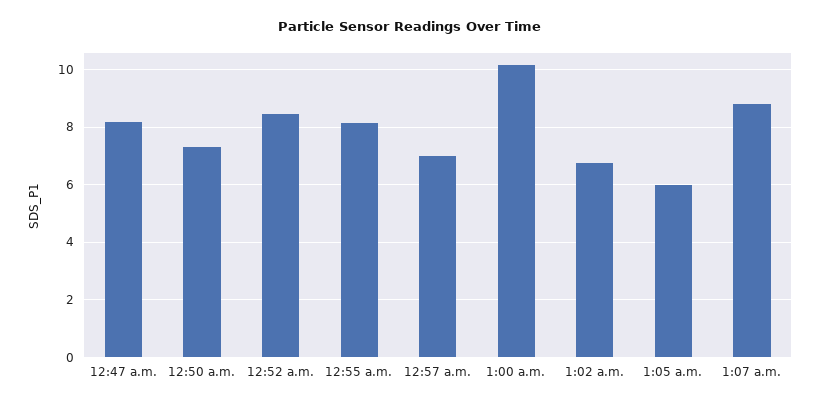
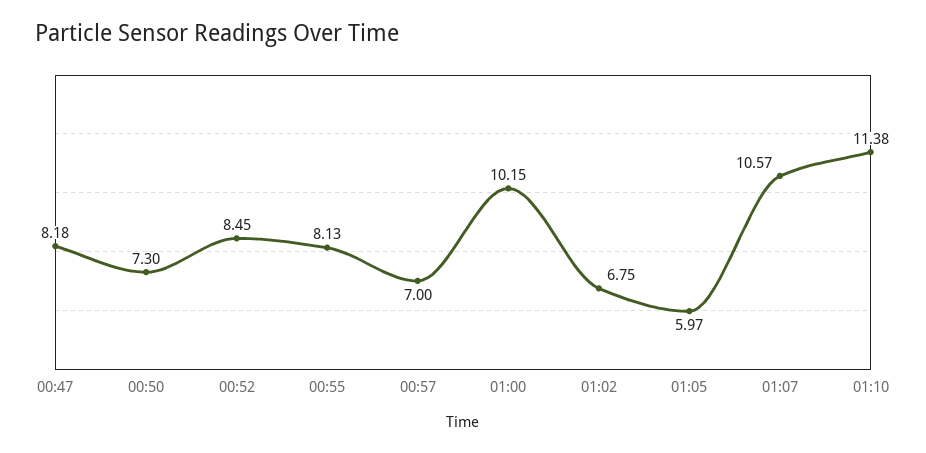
1:07 a.m.: 8.75 -> 10.57
01:10: none -> 11.38

